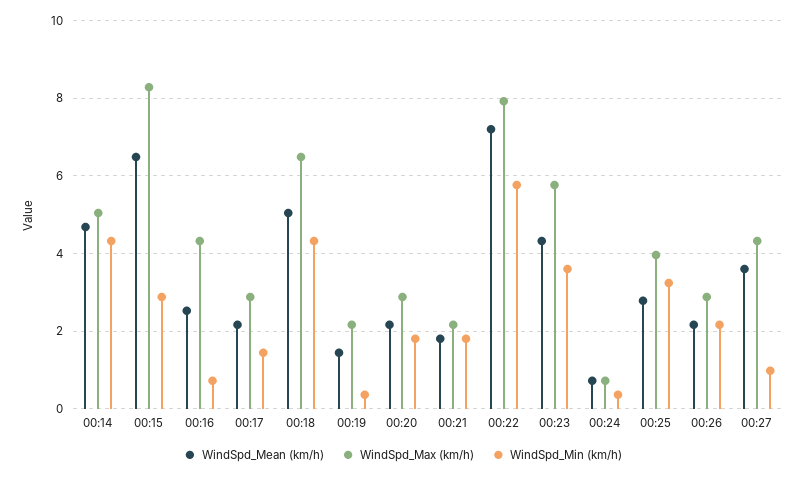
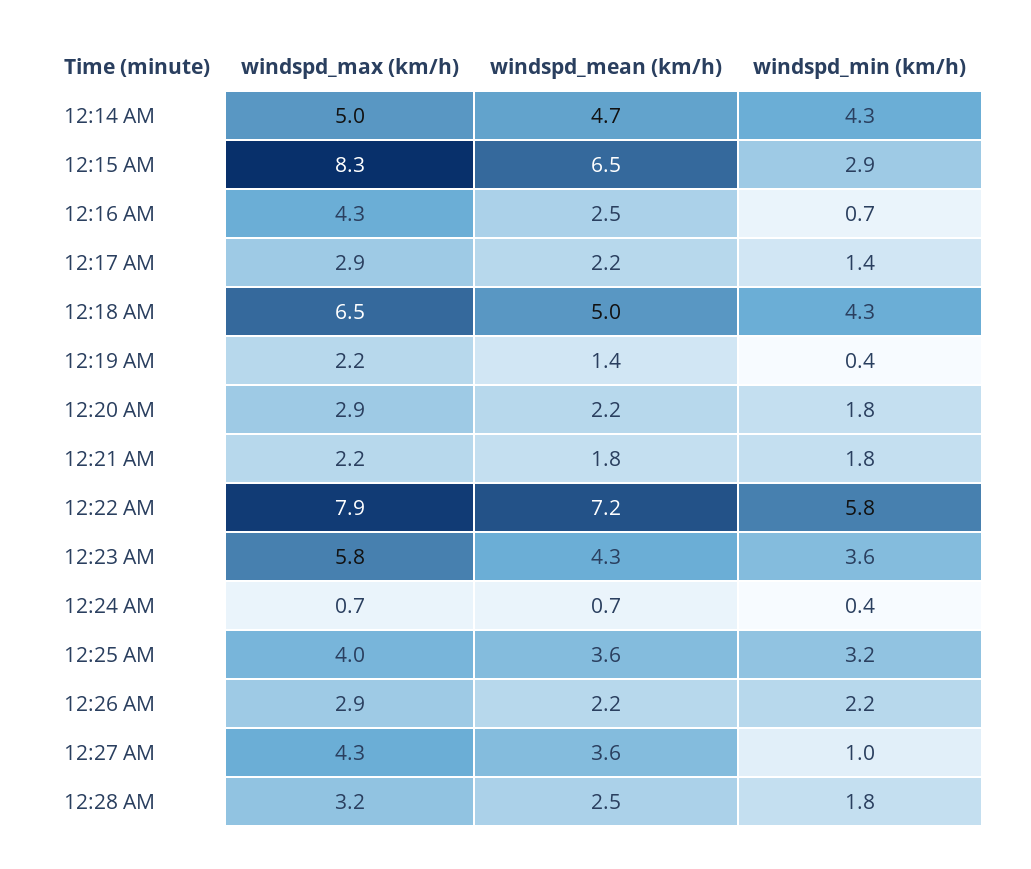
WindSpd_Mean (km/h), 00:25: 2.8 -> 3.6
WindSpd_Max (km/h), 12:28 AM: none -> 3.2
WindSpd_Mean (km/h), 12:28 AM: none -> 2.5
WindSpd_Min (km/h), 12:28 AM: none -> 1.8

